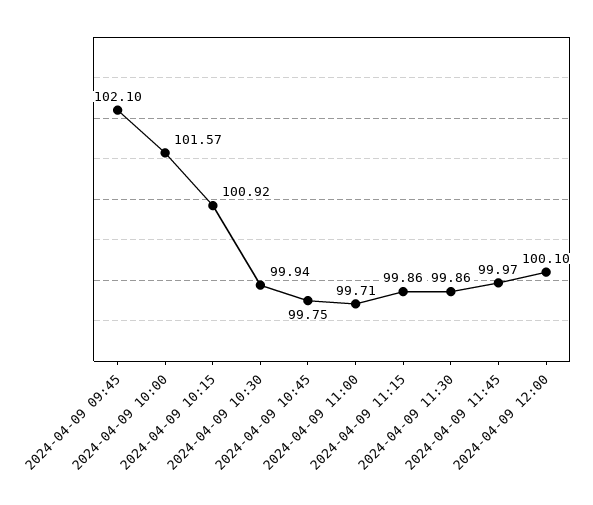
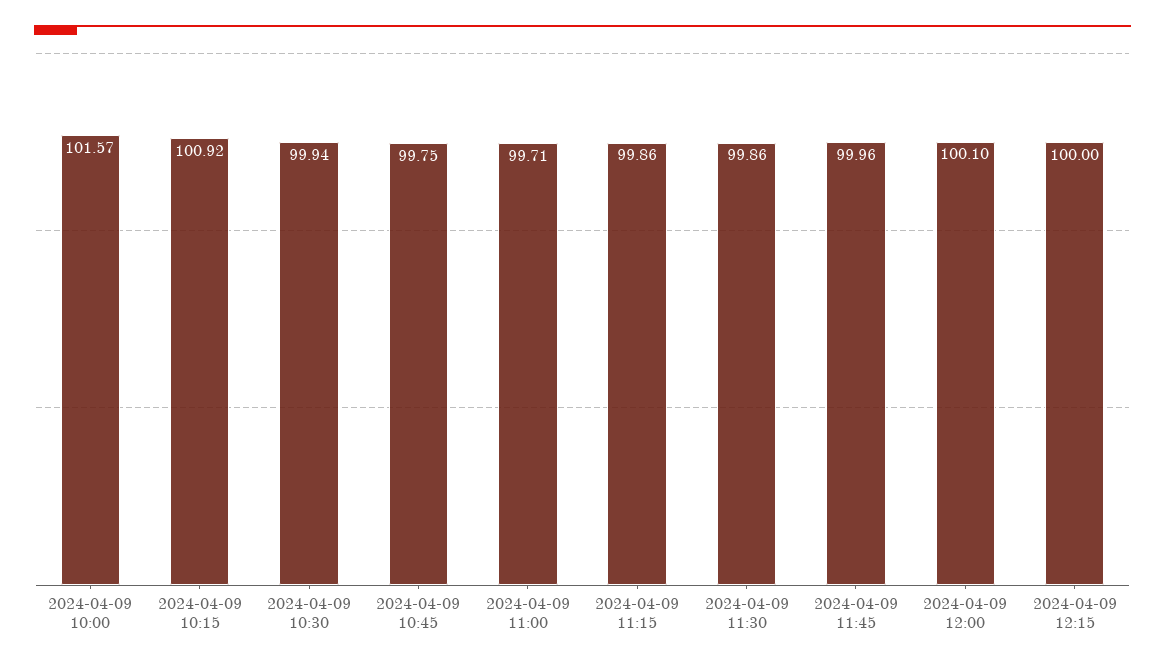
2024-04-09 09:45: 102.1 -> none
2024-04-09 11:45: 99.97 -> 99.96
2024-04-09 12:15: none -> 100

